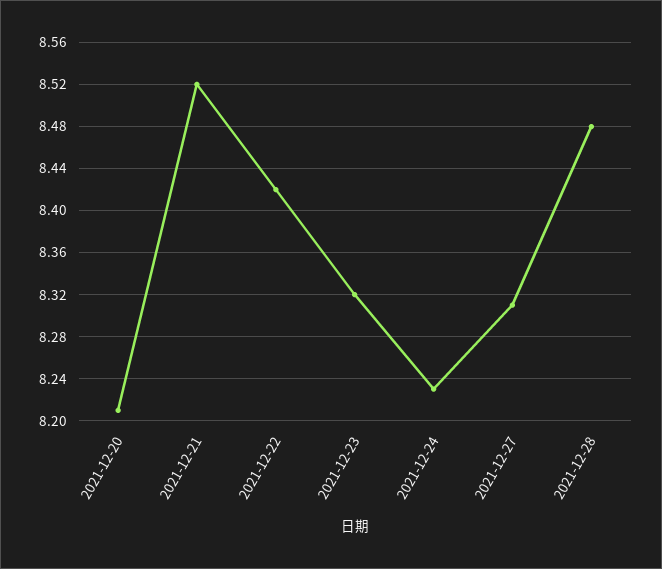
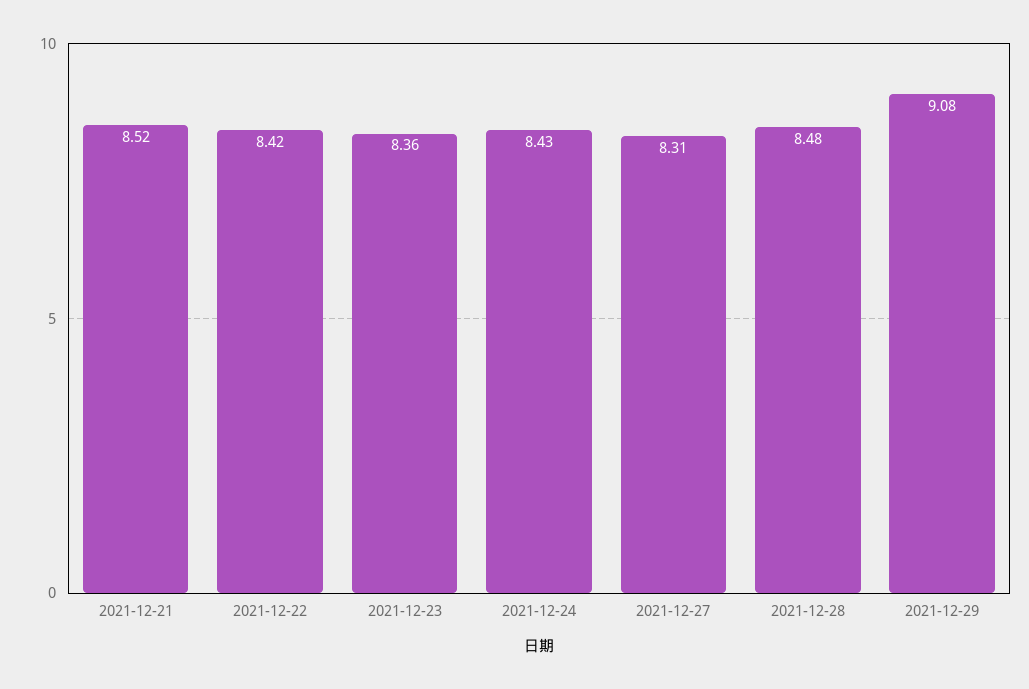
2021-12-20: 8.21 -> none
2021-12-23: 8.32 -> 8.36
2021-12-24: 8.23 -> 8.43
2021-12-29: none -> 9.08

